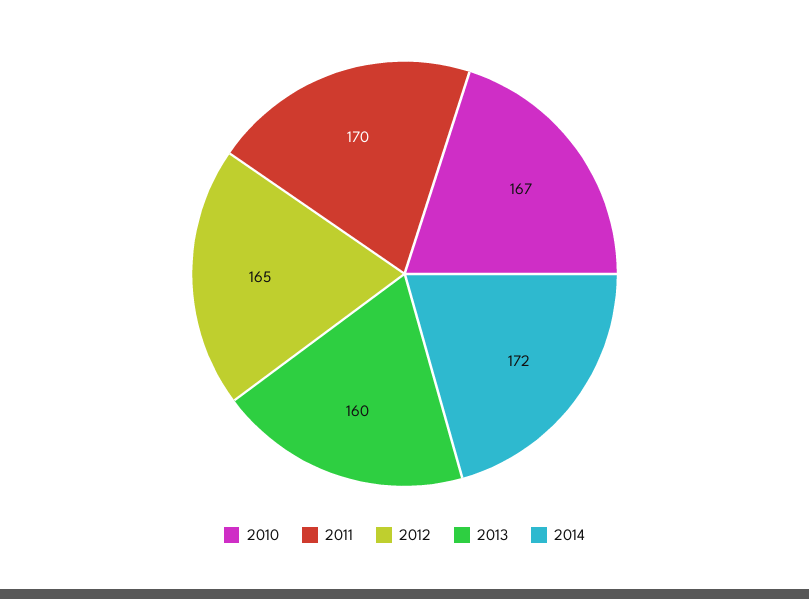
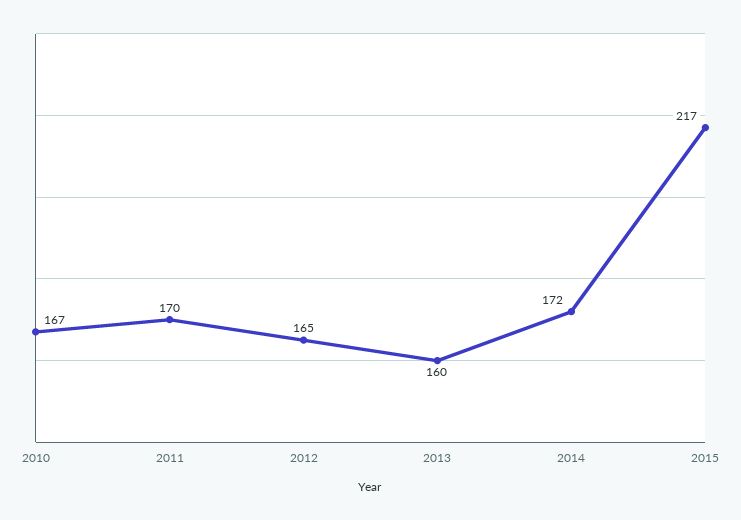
2015: none -> 217

